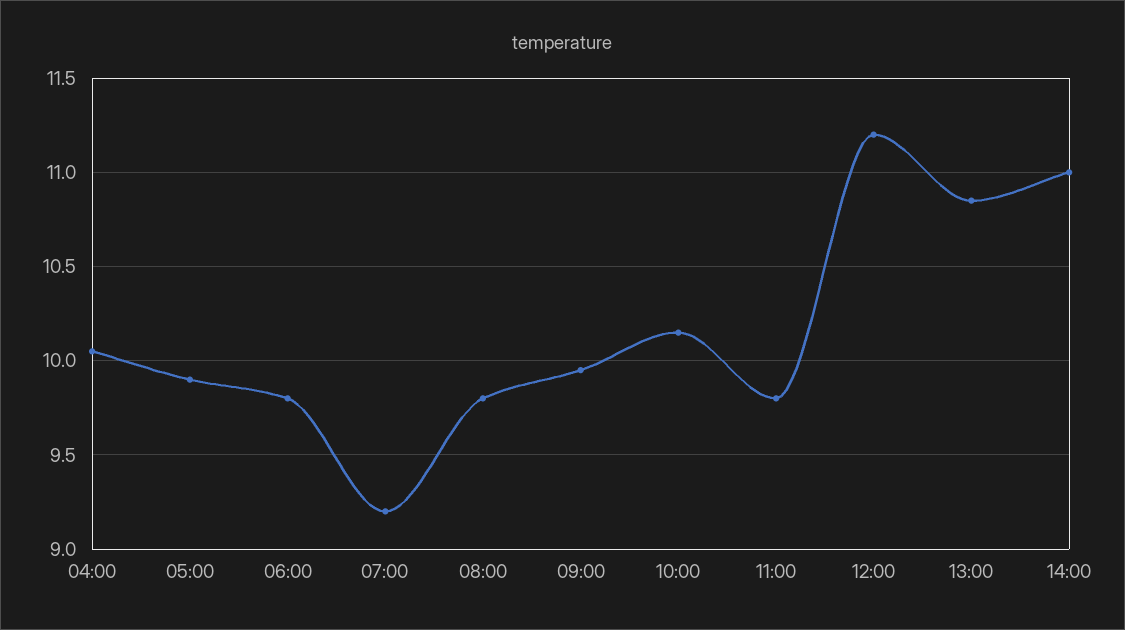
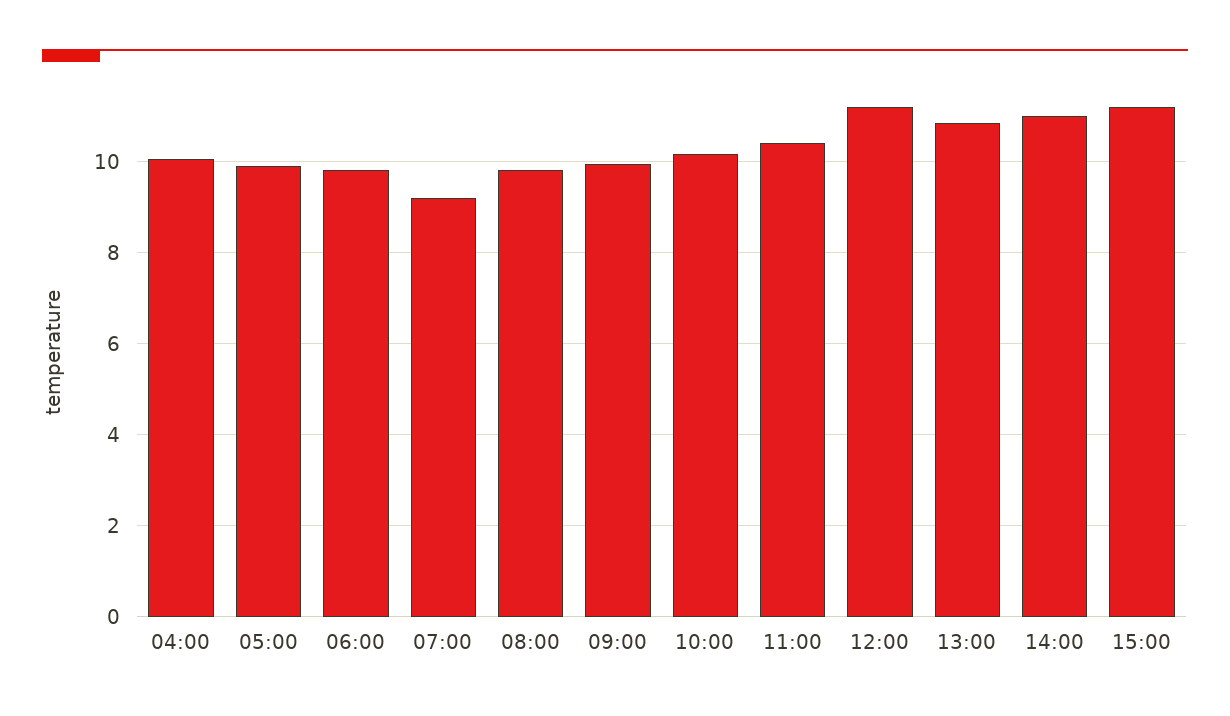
11:00: 9.8 -> 10.4
15:00: none -> 11.2

